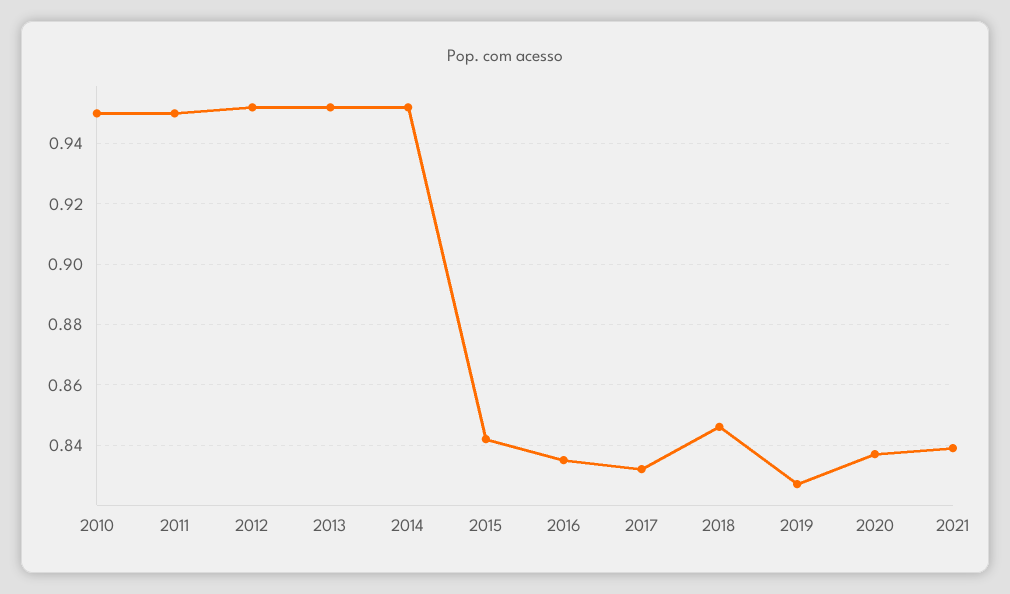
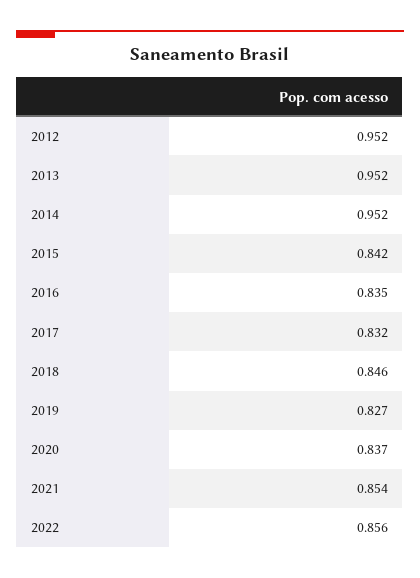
2010: 0.95 -> none
2011: 0.95 -> none
2021: 0.84 -> 0.854
2022: none -> 0.856

